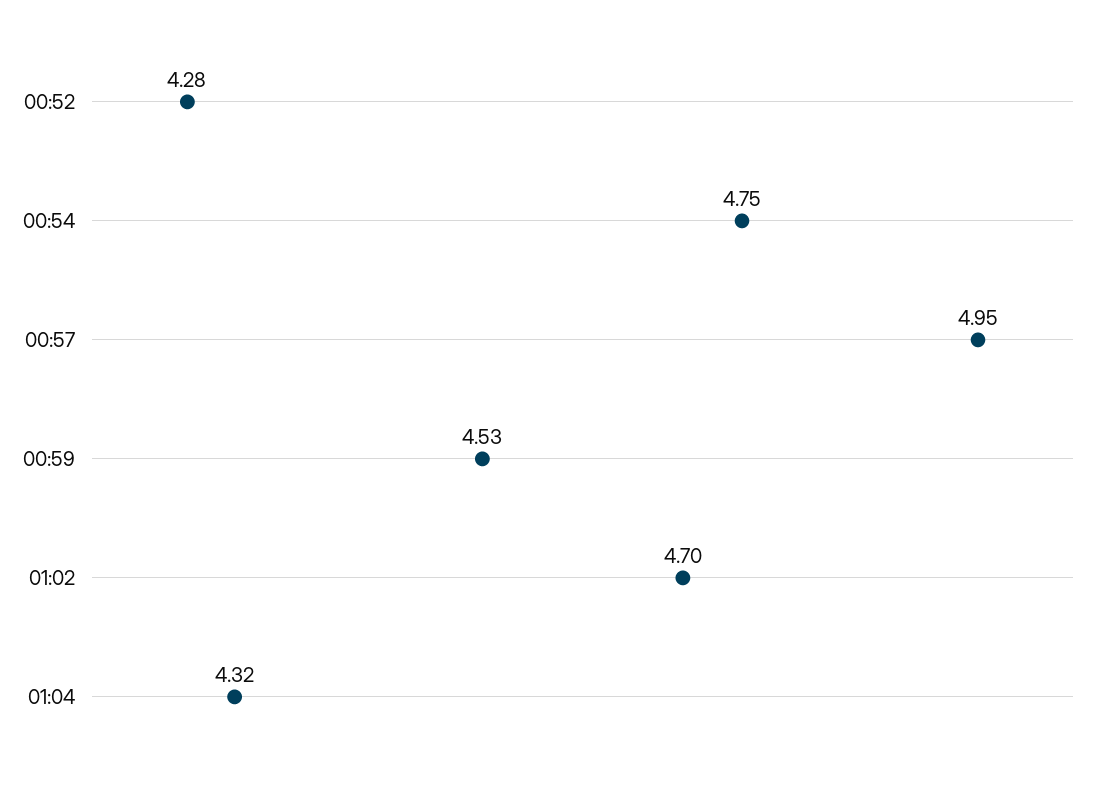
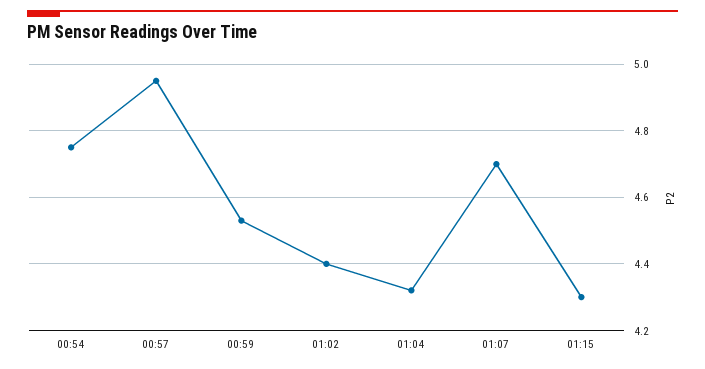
00:52: 4.28 -> none
01:02: 4.7 -> 4.4
01:07: none -> 4.7
01:15: none -> 4.3

